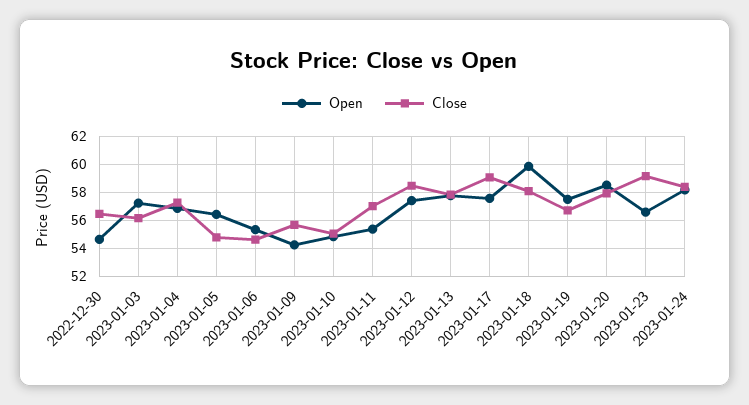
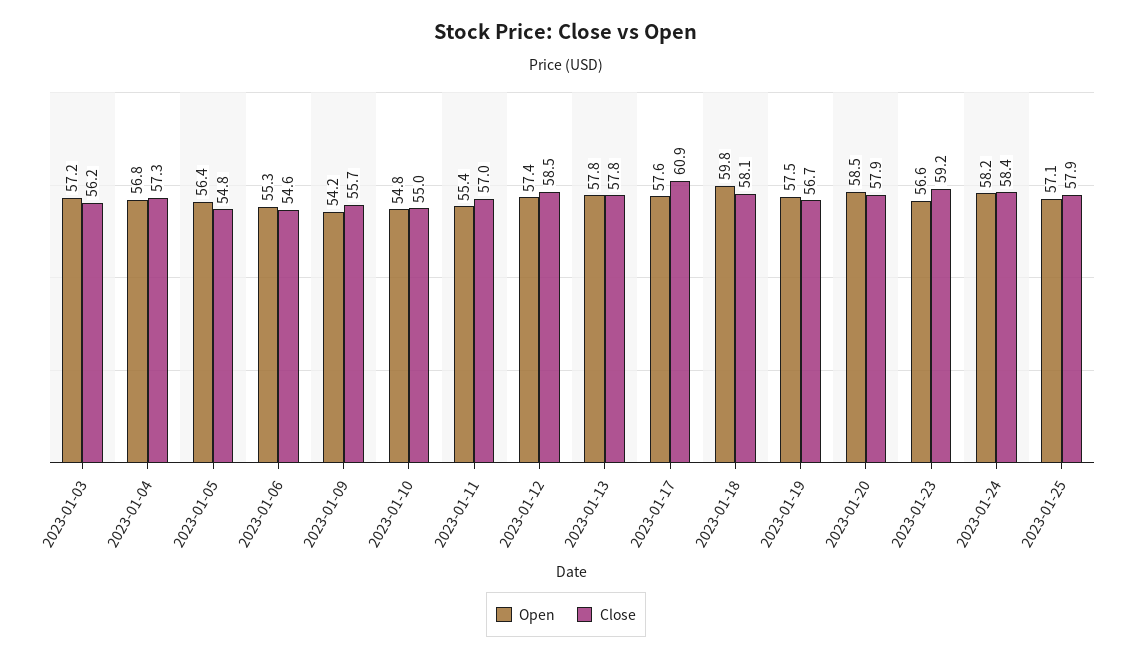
Open, 2022-12-30: 54.5 -> none
Close, 2022-12-30: 56.5 -> none
Close, 2023-01-17: 59 -> 60.9
Open, 2023-01-25: none -> 57.1
Close, 2023-01-25: none -> 57.9

